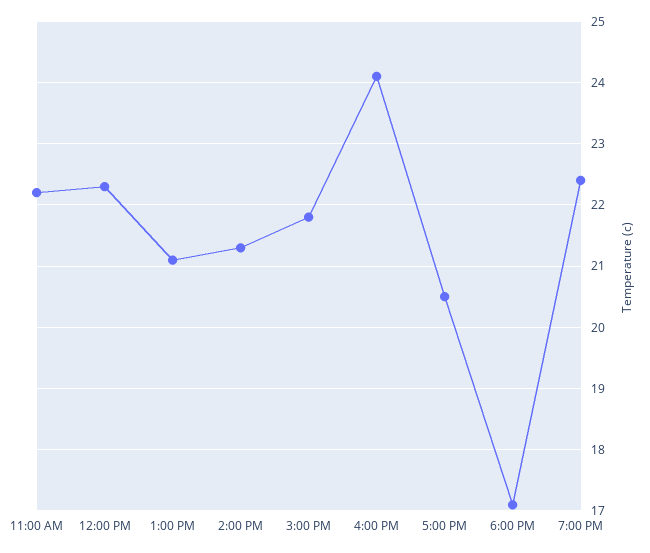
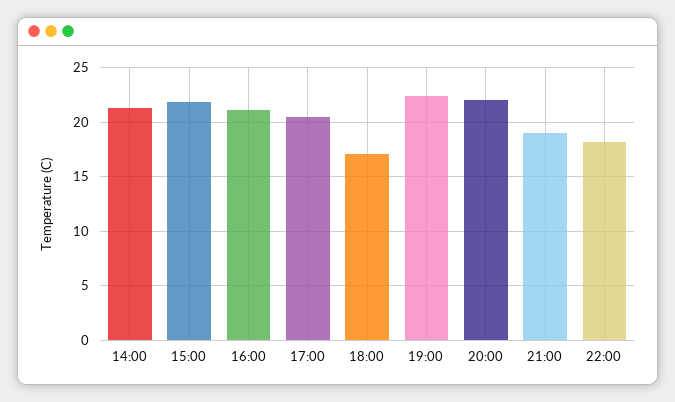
11:00 AM: 22.2 -> none
12:00 PM: 22.3 -> none
1:00 PM: 21.1 -> none
4:00 PM: 24.1 -> 21
20:00: none -> 22
21:00: none -> 19
22:00: none -> 18

